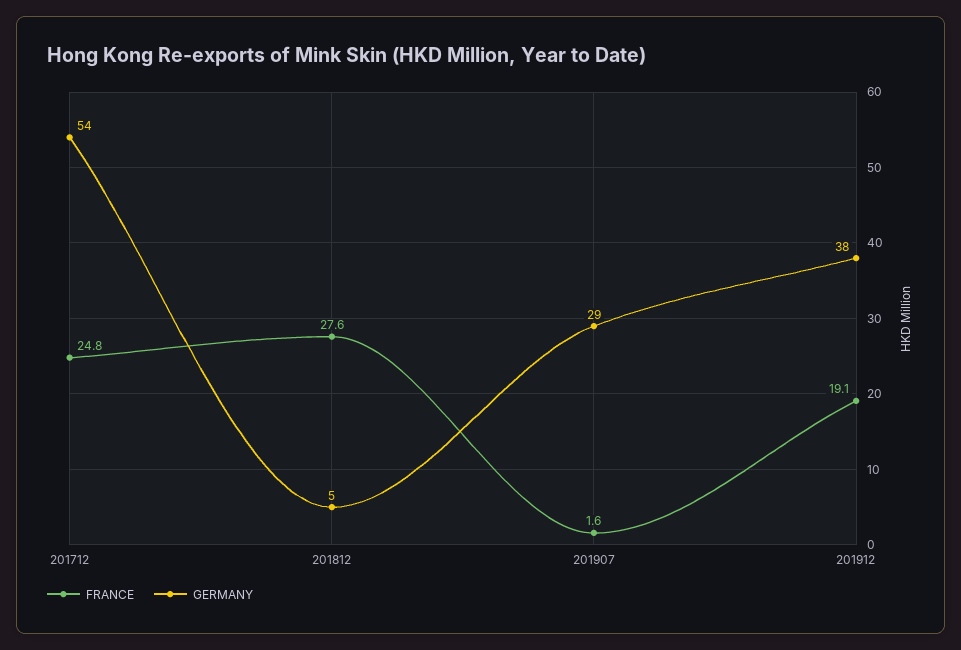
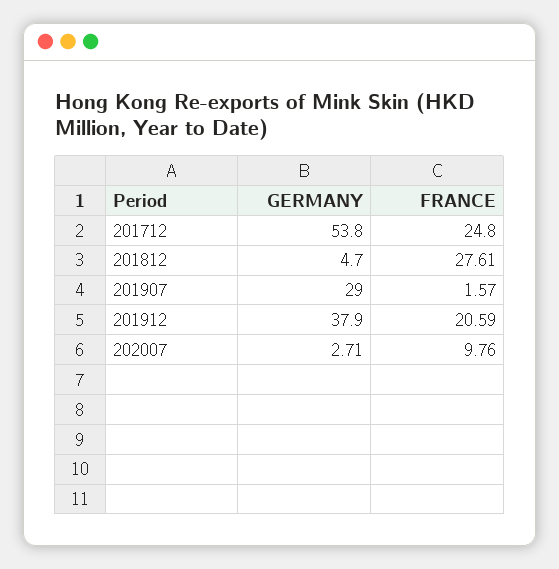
FRANCE, 201912: 19.1 -> 20.59
GERMANY, 202007: none -> 2.71
FRANCE, 202007: none -> 9.76

